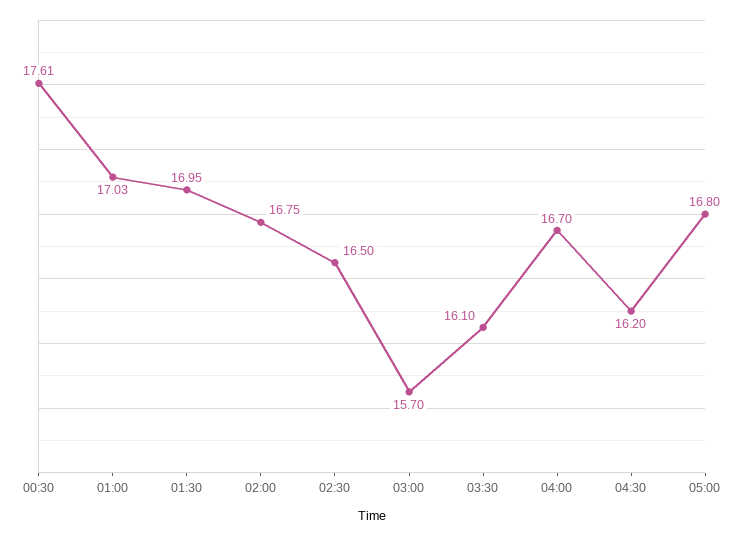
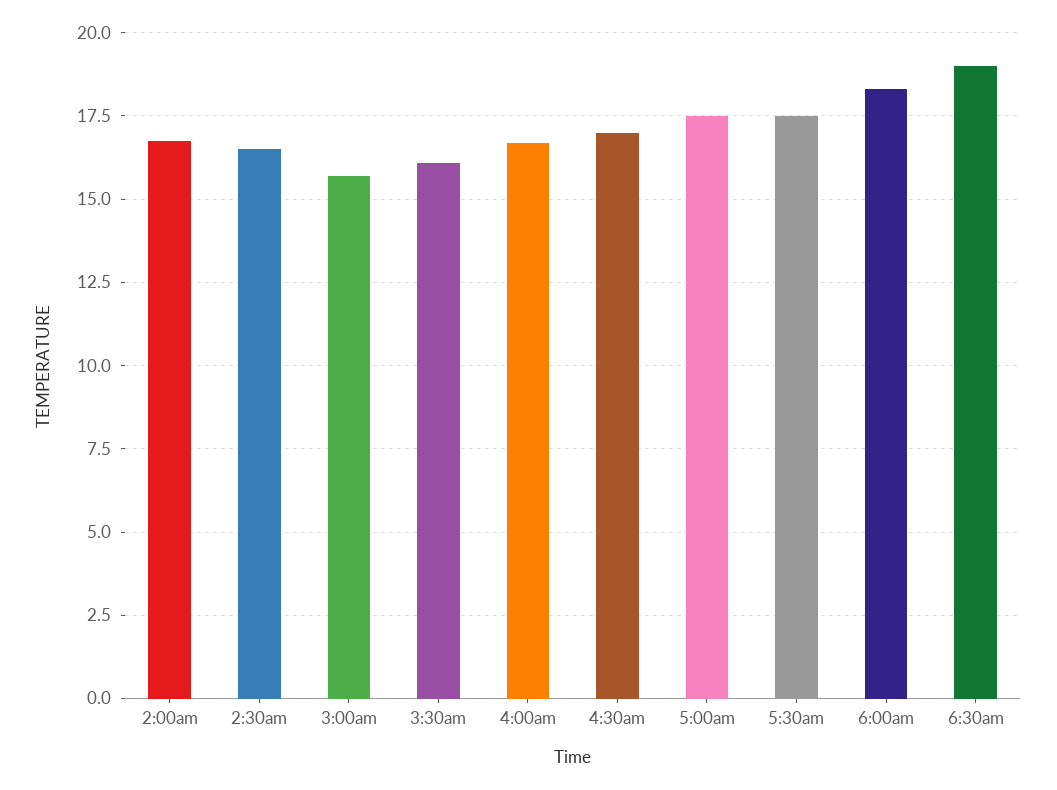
00:30: 17.61 -> none
01:00: 17.03 -> none
01:30: 16.95 -> none
04:30: 16.2 -> 17
05:00: 16.8 -> 17.5
5:30am: none -> 17.5
6:00am: none -> 18.25
6:30am: none -> 19

